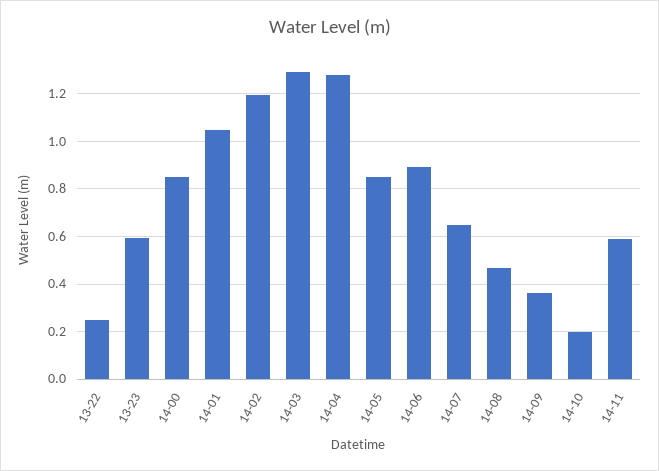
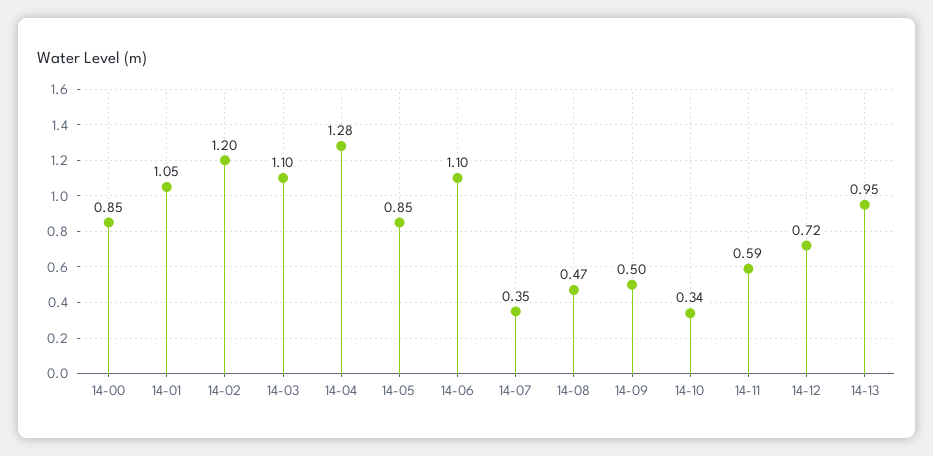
13-22: 0.25 -> none
13-23: 0.6 -> none
14-03: 1.3 -> 1.1
14-06: 0.9 -> 1.1
14-07: 0.65 -> 0.35
14-09: 0.35 -> 0.5
14-10: 0.2 -> 0.34
14-12: none -> 0.72
14-13: none -> 0.95

